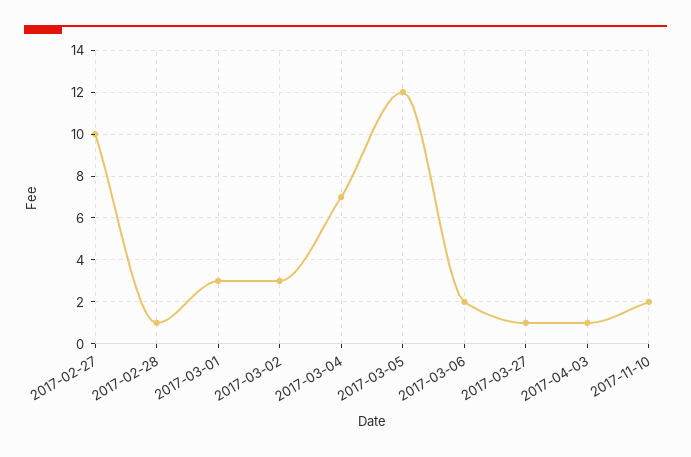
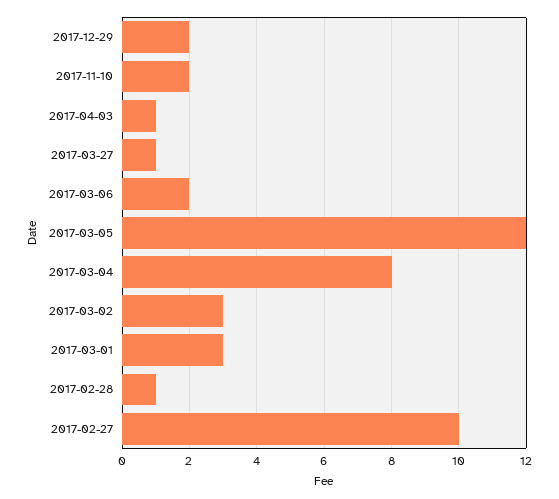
2017-03-04: 7 -> 8
2017-12-29: none -> 2

